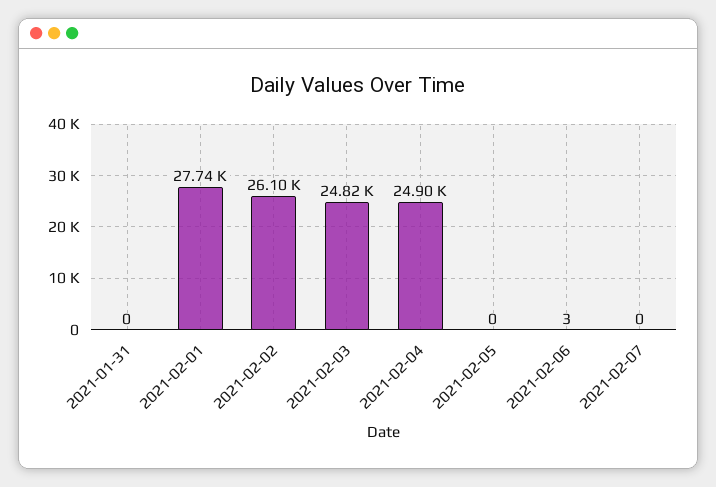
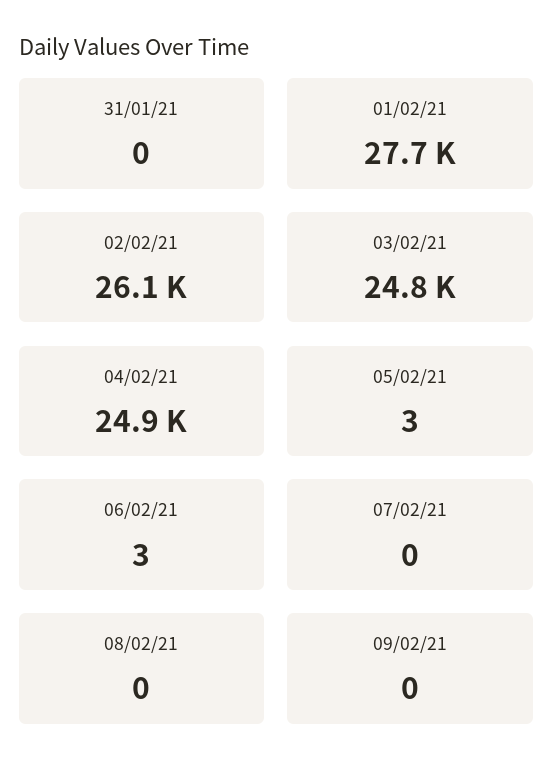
2021-02-05: 0 -> 3
08/02/21: none -> 0
09/02/21: none -> 0

